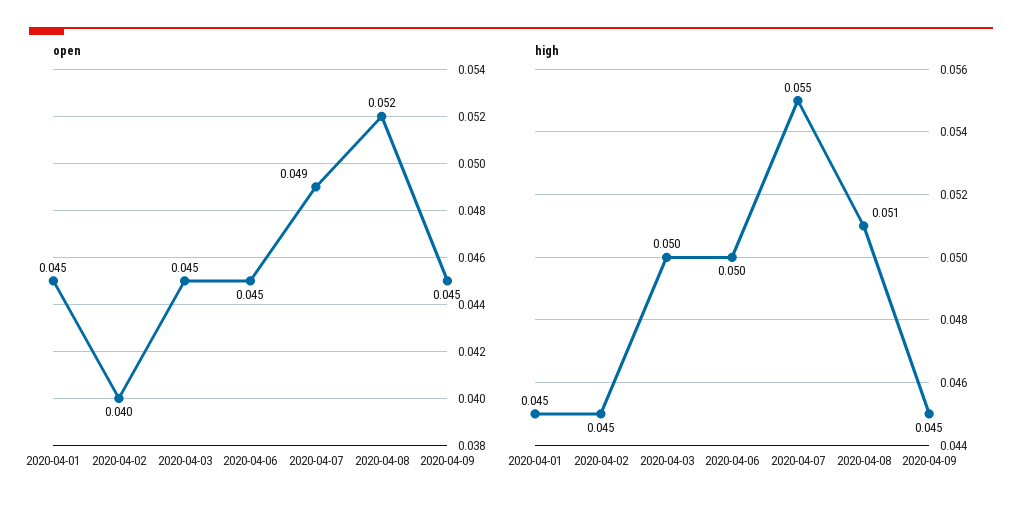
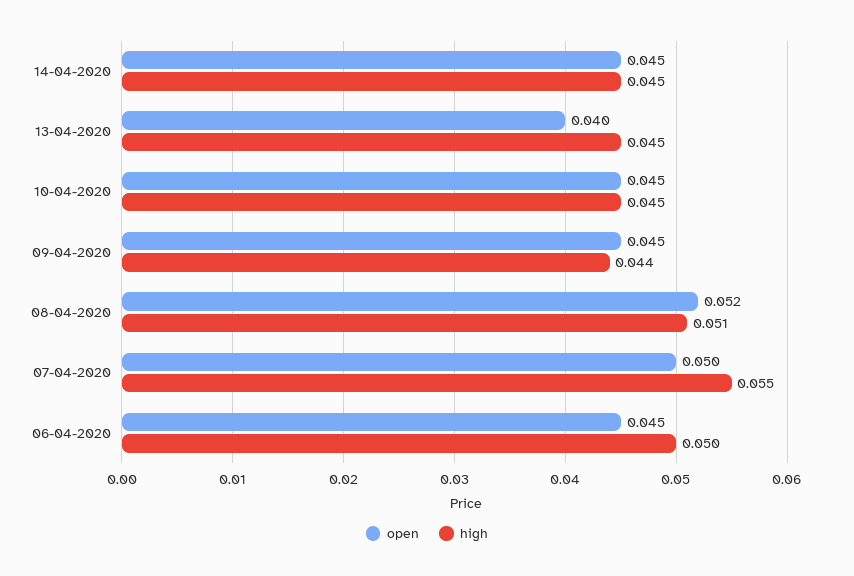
open, 2020-04-01: 0.045 -> none
open, 2020-04-02: 0.04 -> none
open, 2020-04-03: 0.045 -> none
open, 2020-04-07: 0.049 -> 0.05
high, 2020-04-01: 0.045 -> none
high, 2020-04-02: 0.045 -> none
high, 2020-04-03: 0.05 -> none
high, 2020-04-09: 0.045 -> 0.044
open, 14-04-2020: none -> 0.045
high, 14-04-2020: none -> 0.045
open, 13-04-2020: none -> 0.04
high, 13-04-2020: none -> 0.045
open, 10-04-2020: none -> 0.045
high, 10-04-2020: none -> 0.045

